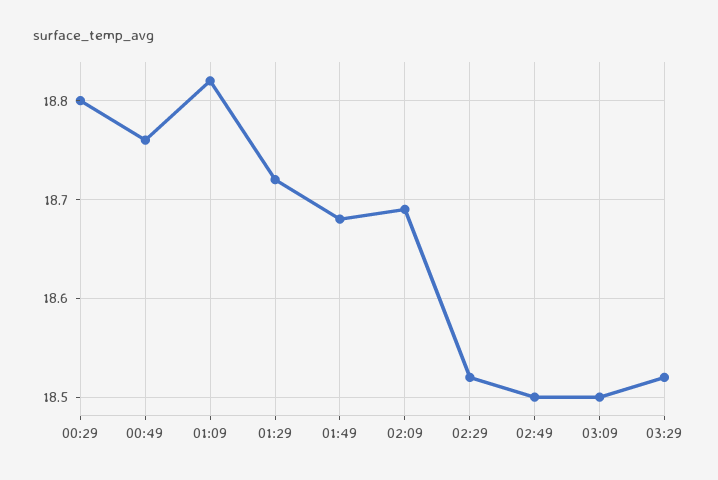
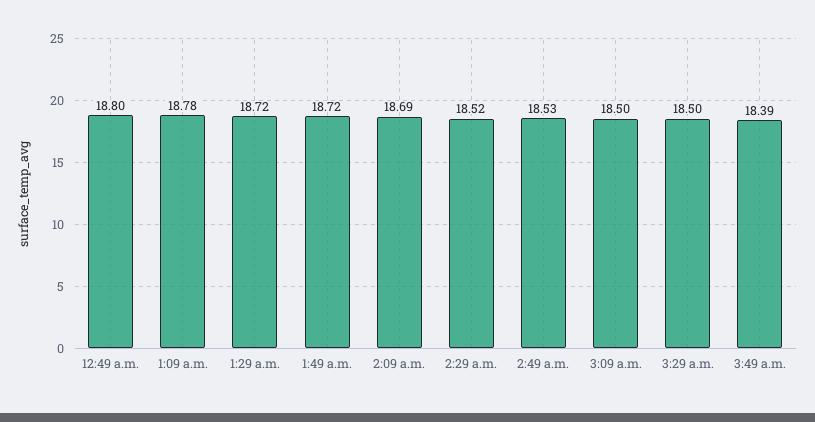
00:29: 18.8 -> none
00:49: 18.76 -> 18.8
01:09: 18.82 -> 18.78
01:49: 18.68 -> 18.72
02:49: 18.5 -> 18.53
03:29: 18.52 -> 18.5
3:49 a.m.: none -> 18.39

